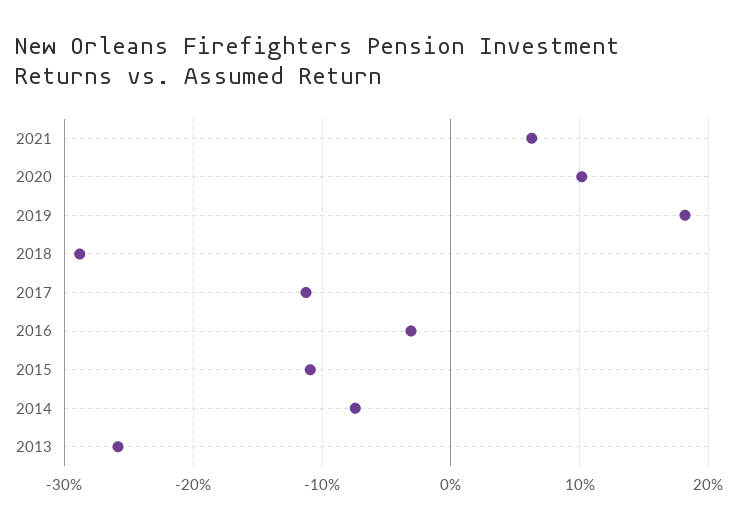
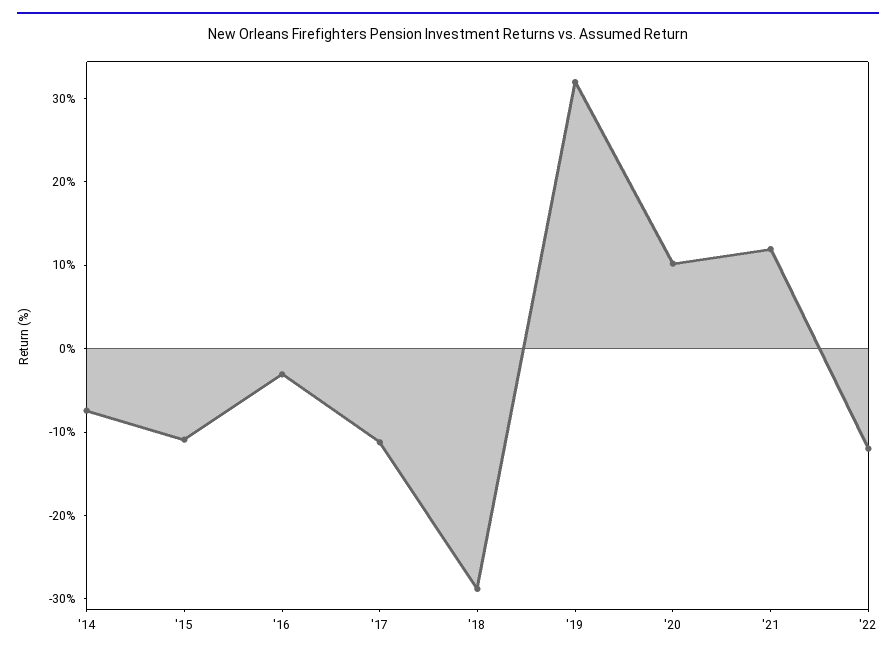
2021: 6 -> 12
2019: 18 -> 32
2013: -26 -> none
'22: none -> -12

